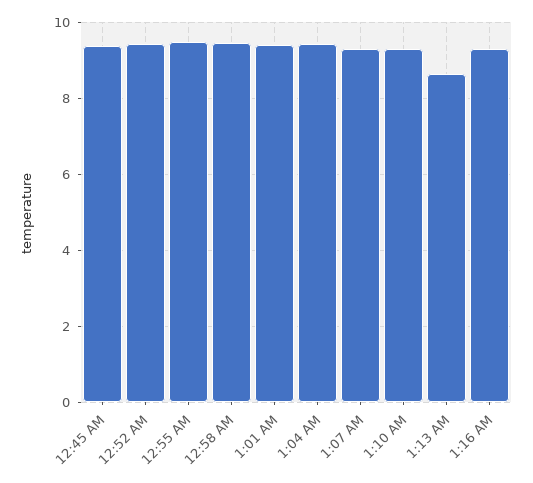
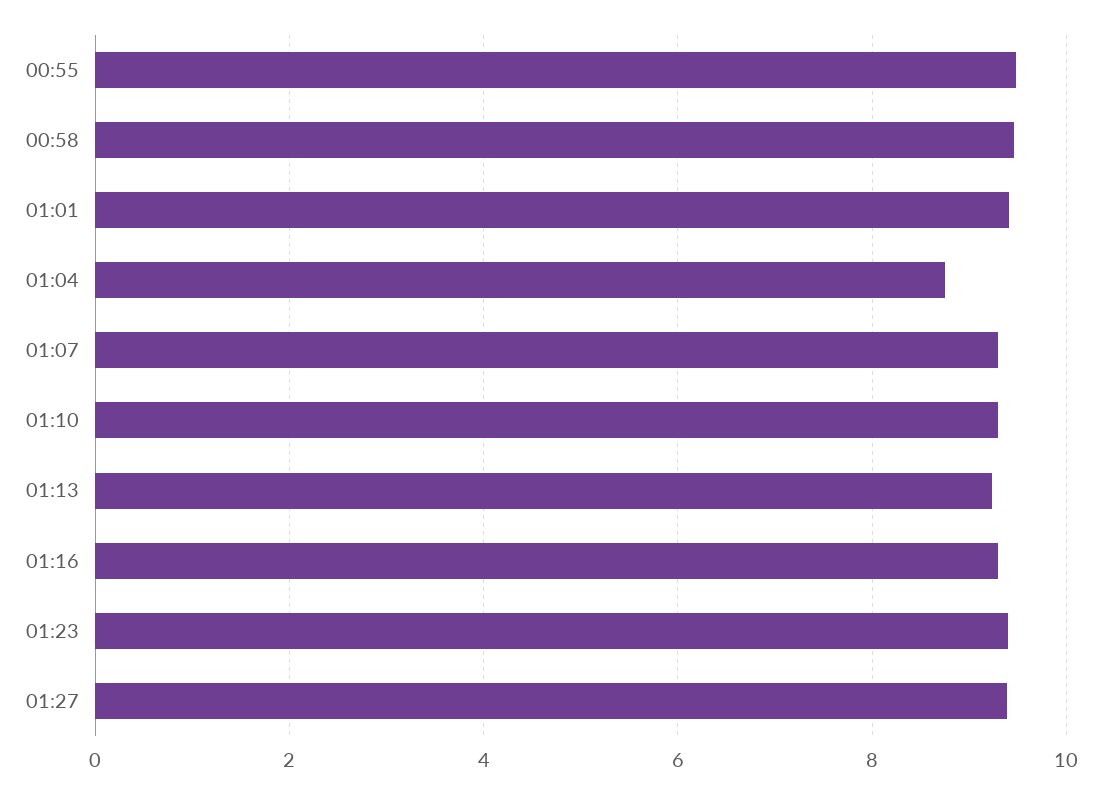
12:45 AM: 9.4 -> none
12:52 AM: 9.4 -> none
1:04 AM: 9.4 -> 8.8
1:13 AM: 8.6 -> 9.2
01:23: none -> 9.4
01:27: none -> 9.4

